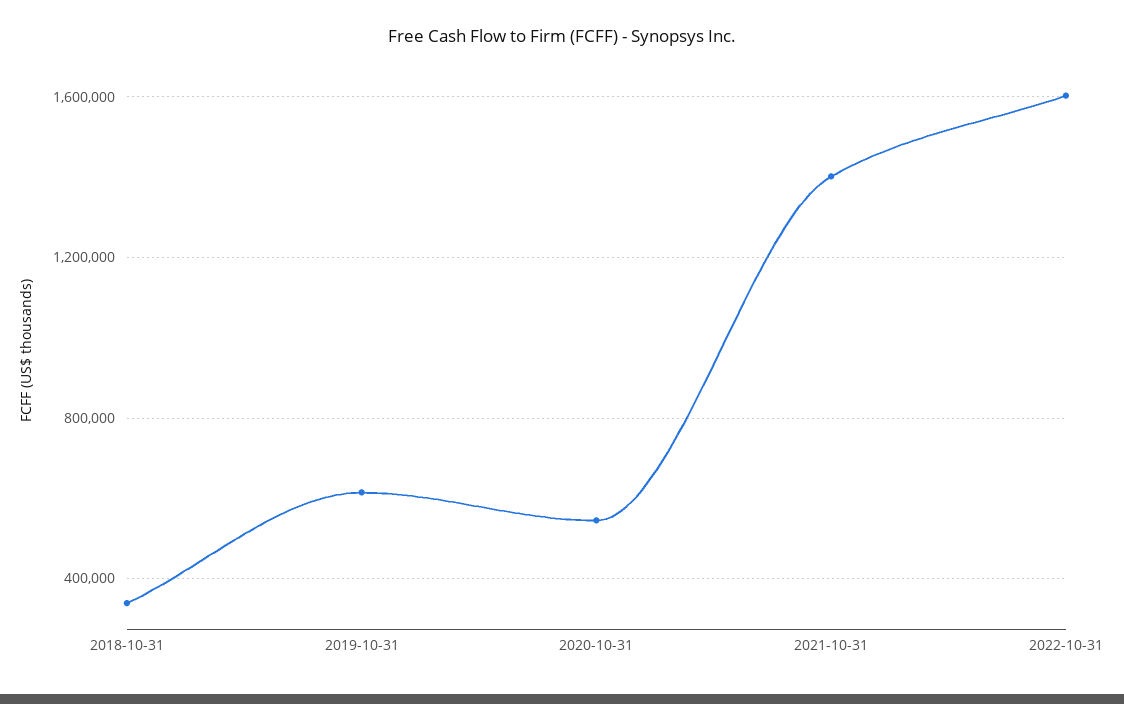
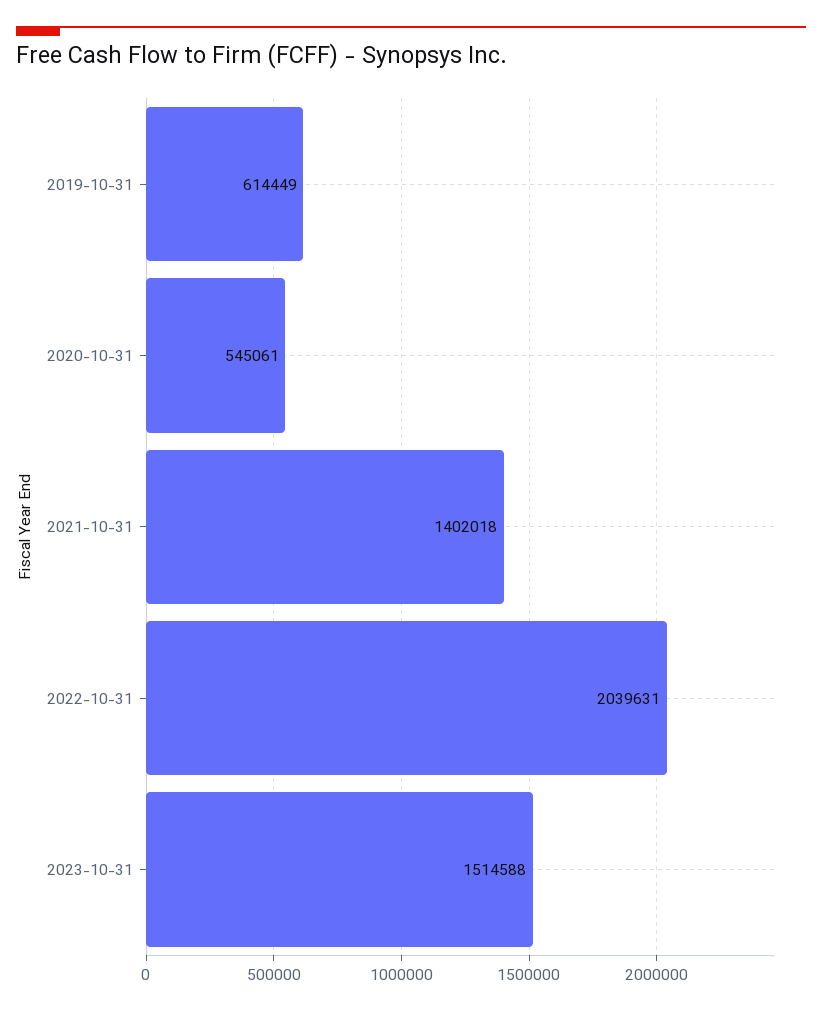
2018-10-31: 350000 -> none
2022-10-31: 1600000 -> 2039631
2023-10-31: none -> 1514588

